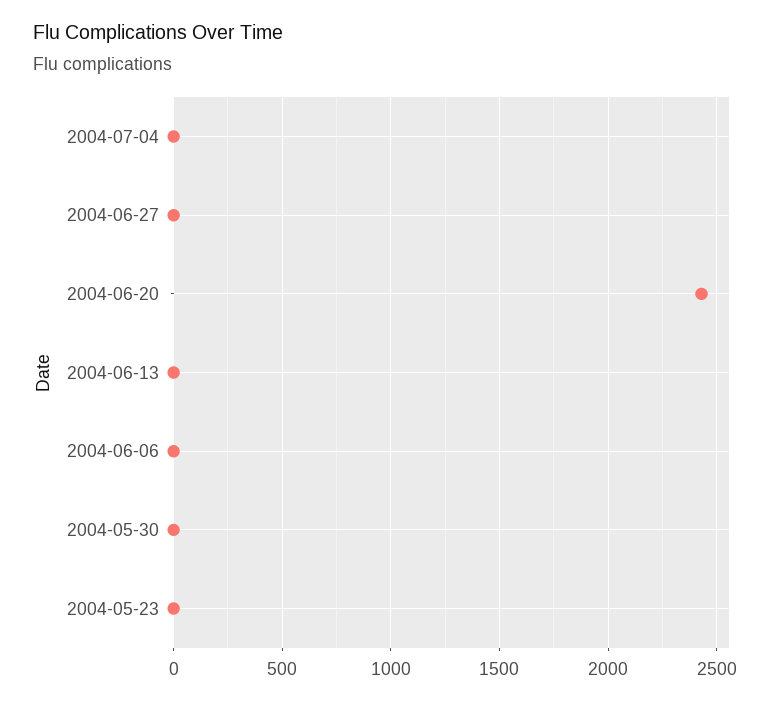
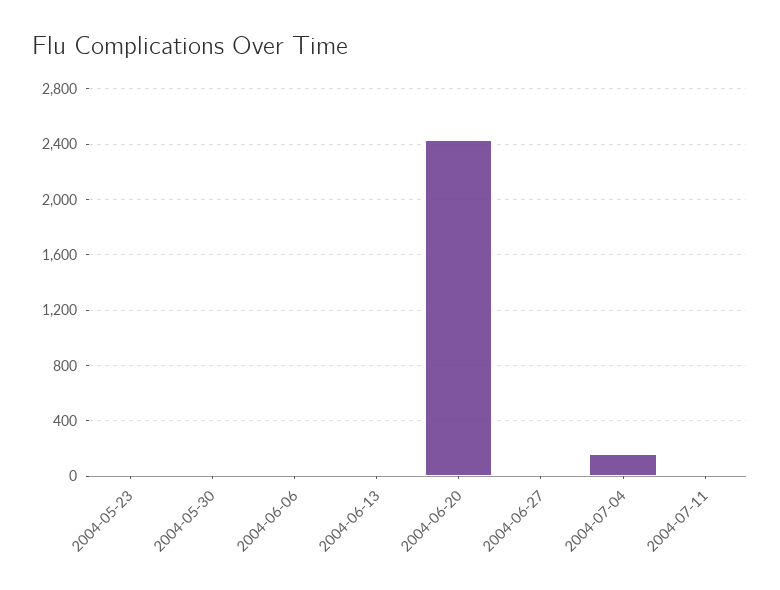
2004-07-04: 0 -> 150
2004-07-11: none -> 0

